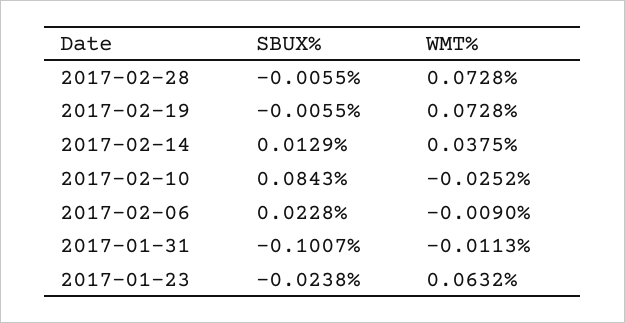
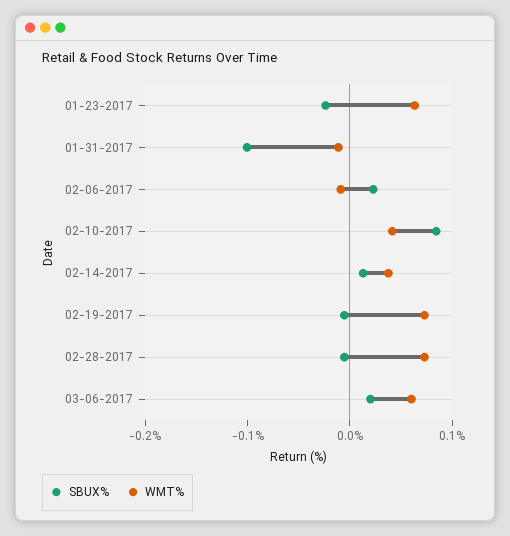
WMT%, 2017-02-10: -0.0252 -> 0.04
SBUX%, 03-06-2017: none -> 0.02
WMT%, 03-06-2017: none -> 0.06

